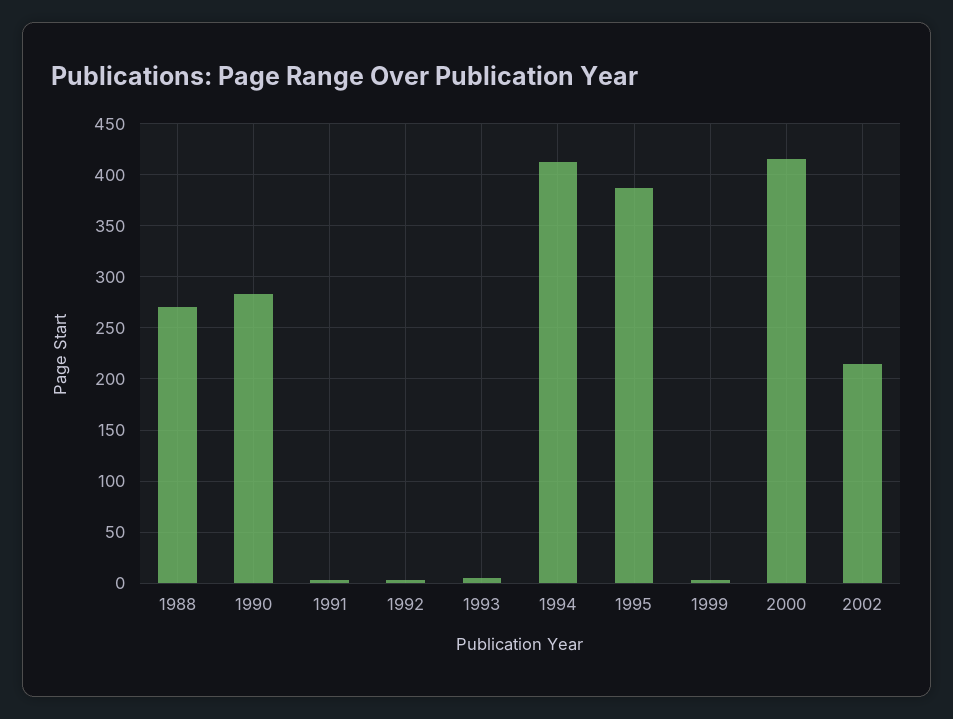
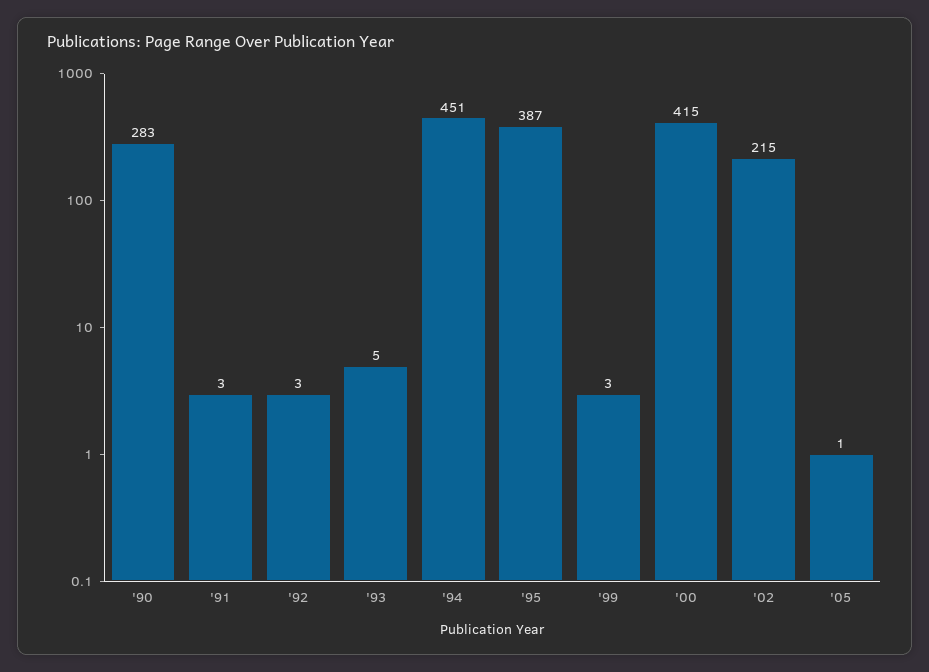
1988: 270 -> none
1994: 410 -> 451
'05: none -> 1

